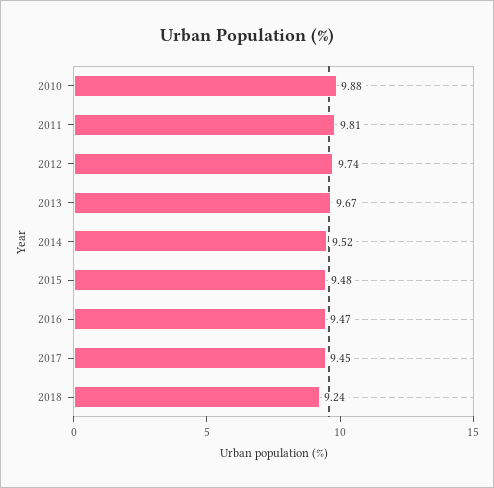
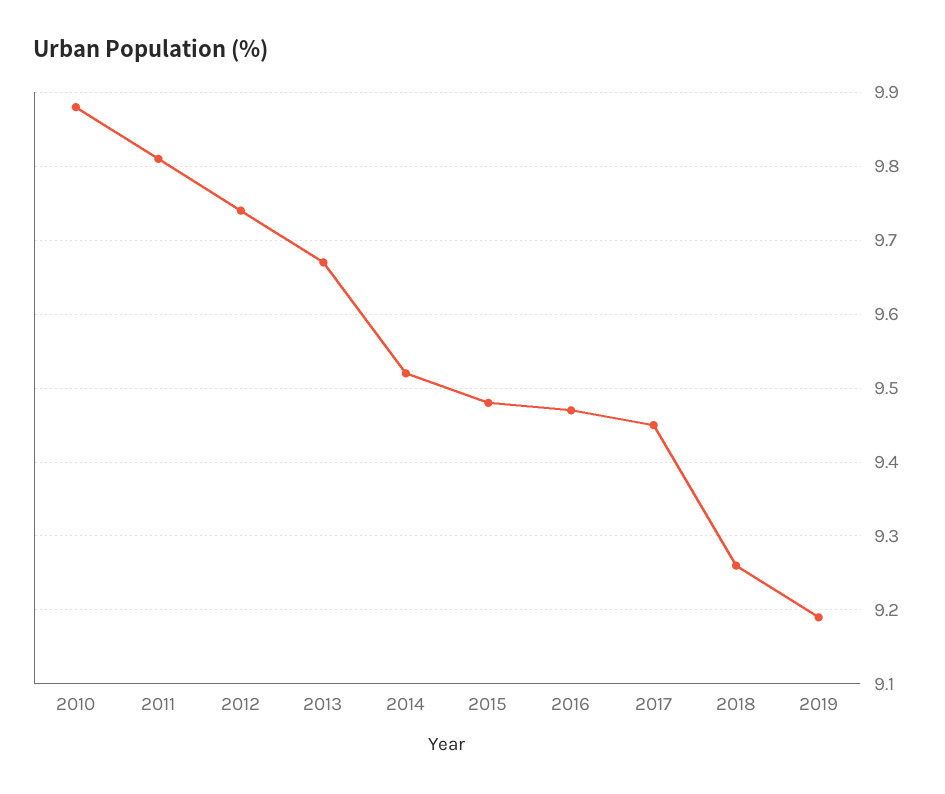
2018: 9.24 -> 9.26
2019: none -> 9.19

